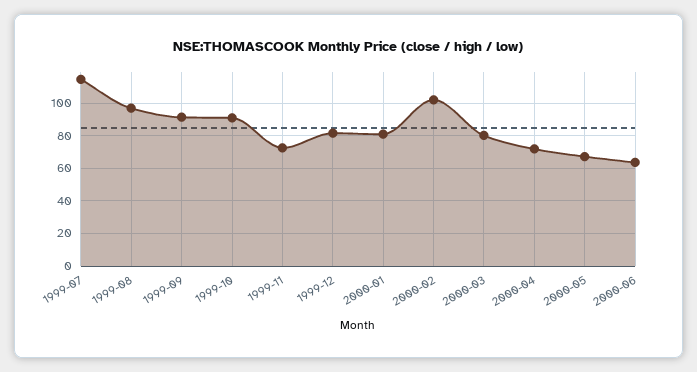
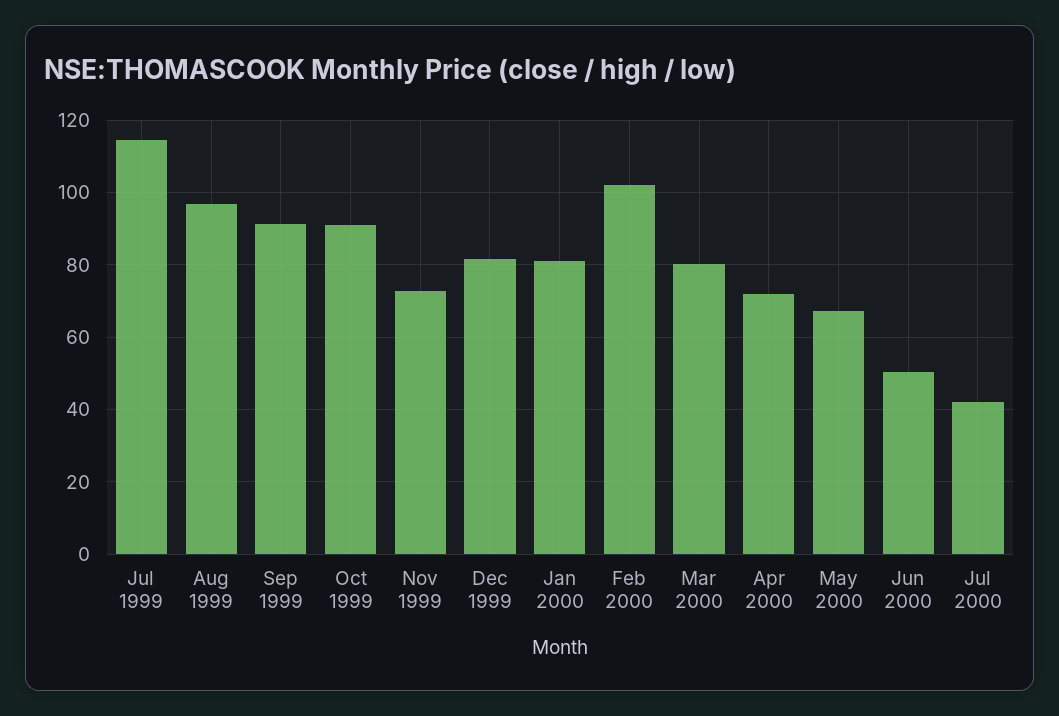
2000-06: 65 -> 50
Jul 2000: none -> 42

